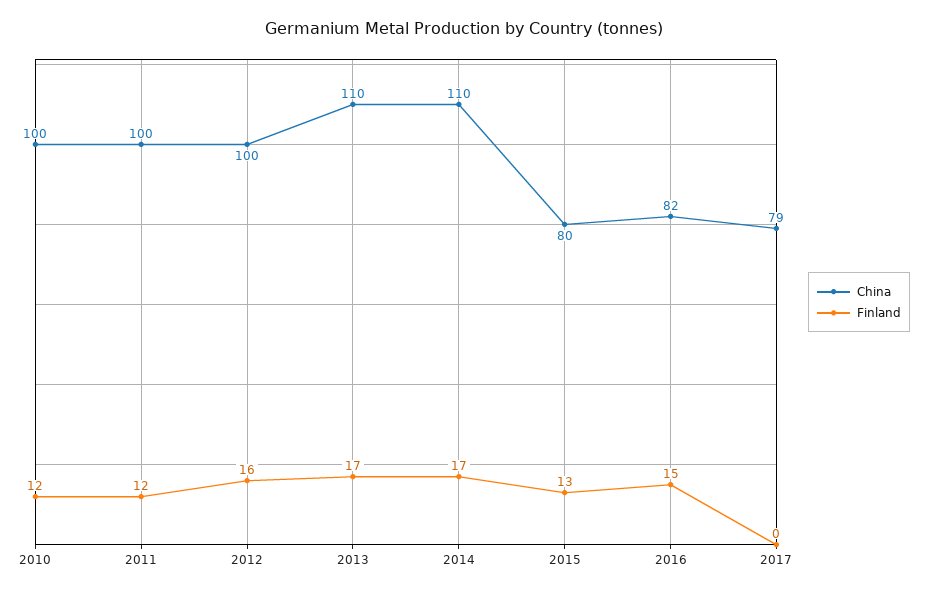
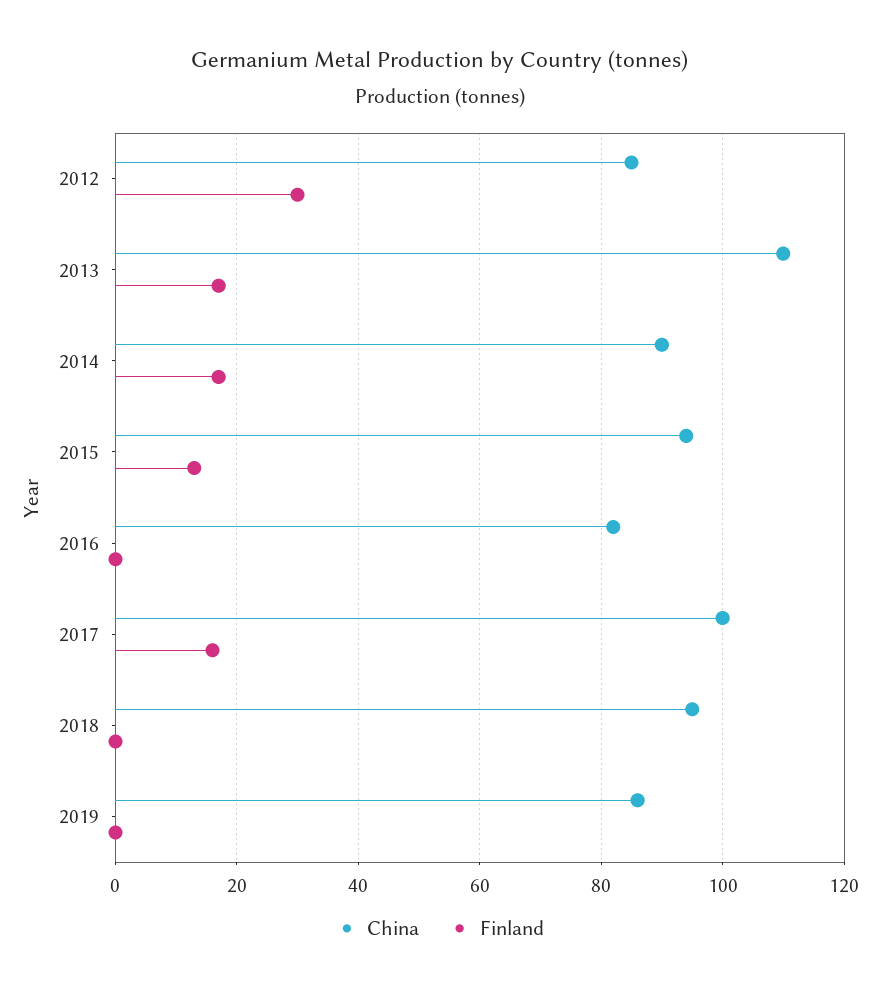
China, 2010: 100 -> none
Finland, 2010: 12 -> none
China, 2011: 100 -> none
Finland, 2011: 12 -> none
China, 2012: 100 -> 85
Finland, 2012: 16 -> 30
China, 2014: 110 -> 90
China, 2015: 80 -> 95
Finland, 2016: 15 -> 0
China, 2017: 79 -> 100
Finland, 2017: 0 -> 15
China, 2018: none -> 95
Finland, 2018: none -> 0
China, 2019: none -> 85
Finland, 2019: none -> 0

